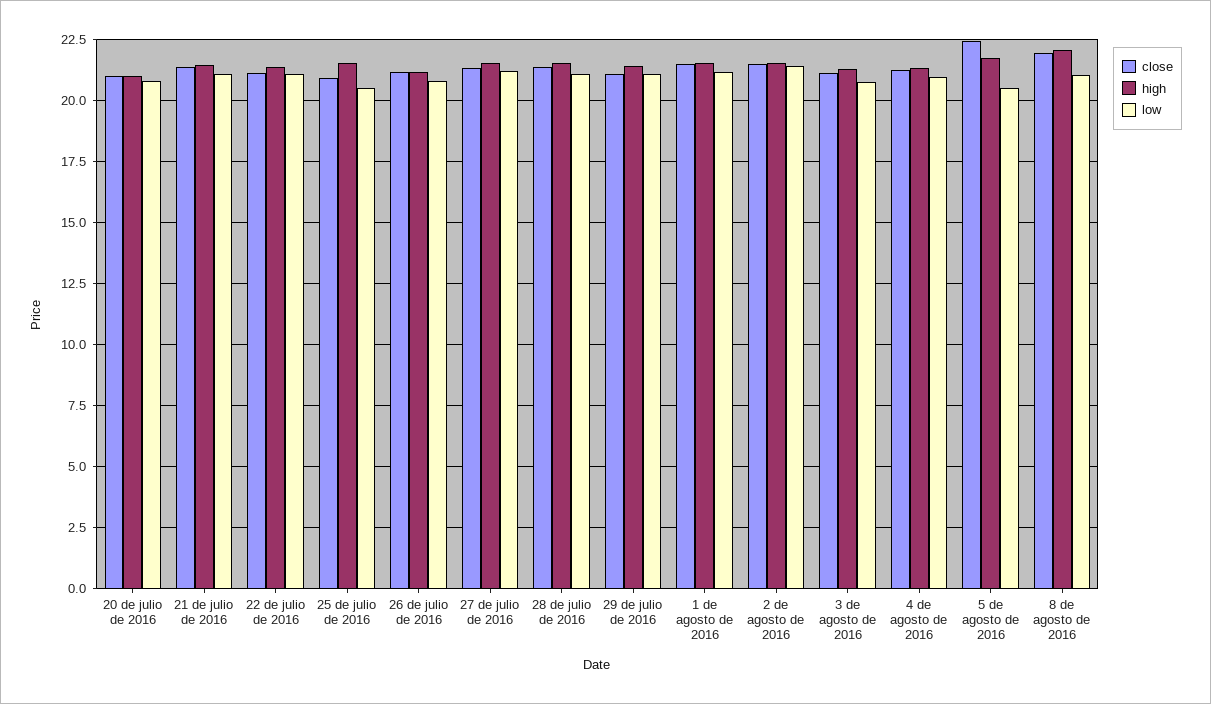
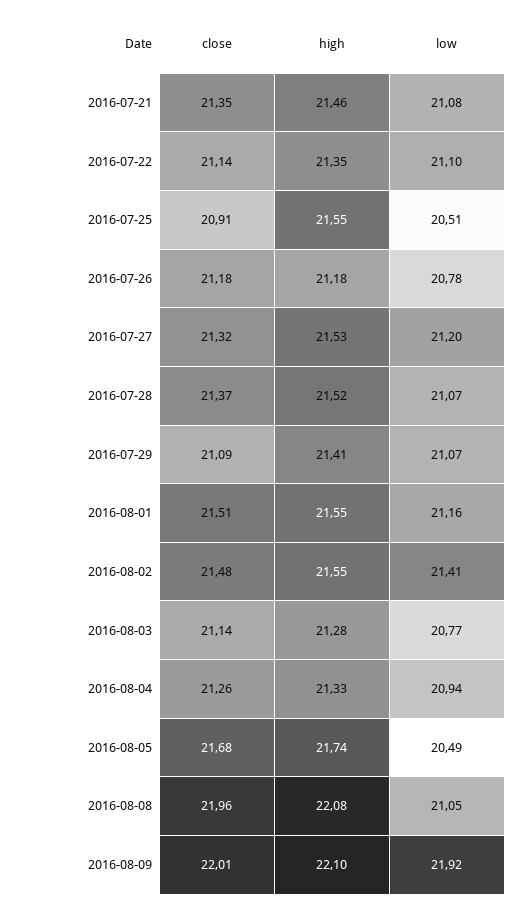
close, 20 de julio de 2016: 21 -> none
high, 20 de julio de 2016: 21 -> none
low, 20 de julio de 2016: 20.75 -> none
close, 5 de agosto de 2016: 22.5 -> 21.68
close, 2016-08-09: none -> 22.01
high, 2016-08-09: none -> 22.1
low, 2016-08-09: none -> 21.92

